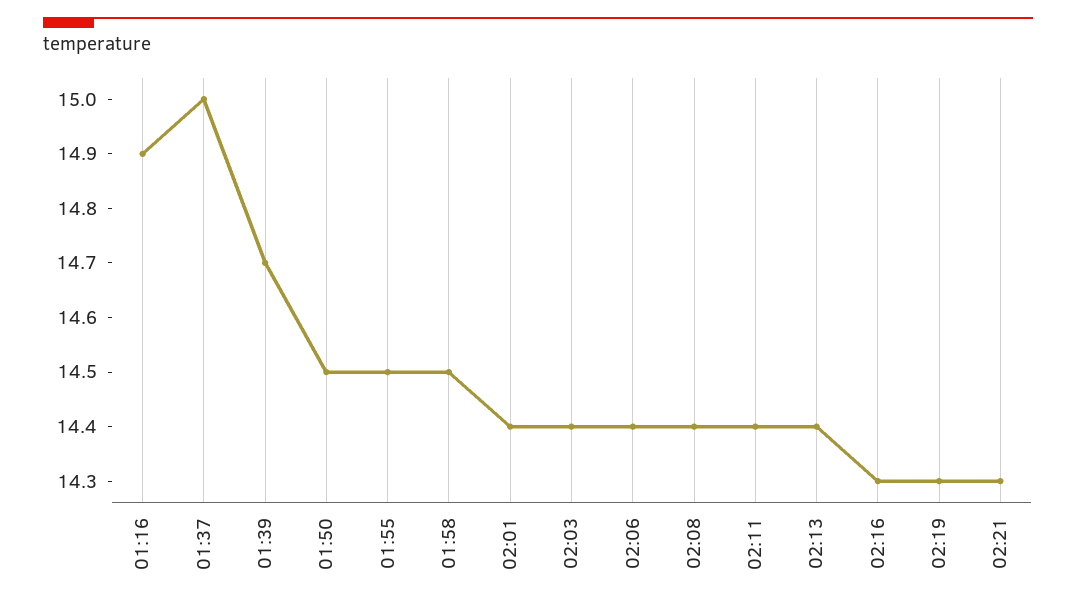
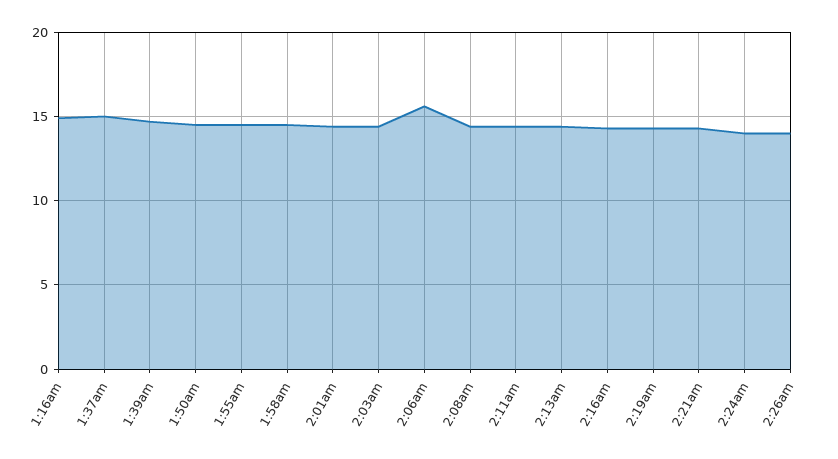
02:06: 14.4 -> 15.5
2:24am: none -> 14
2:26am: none -> 14

